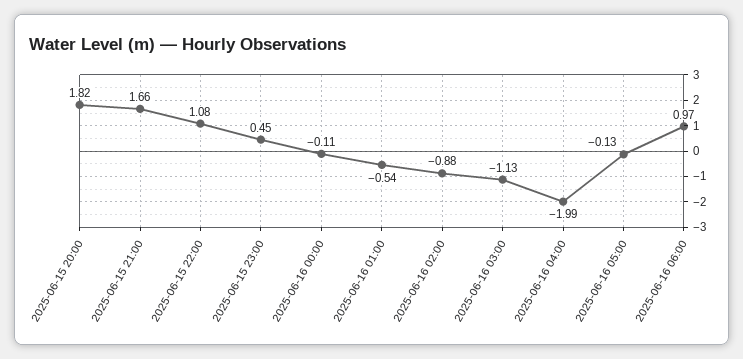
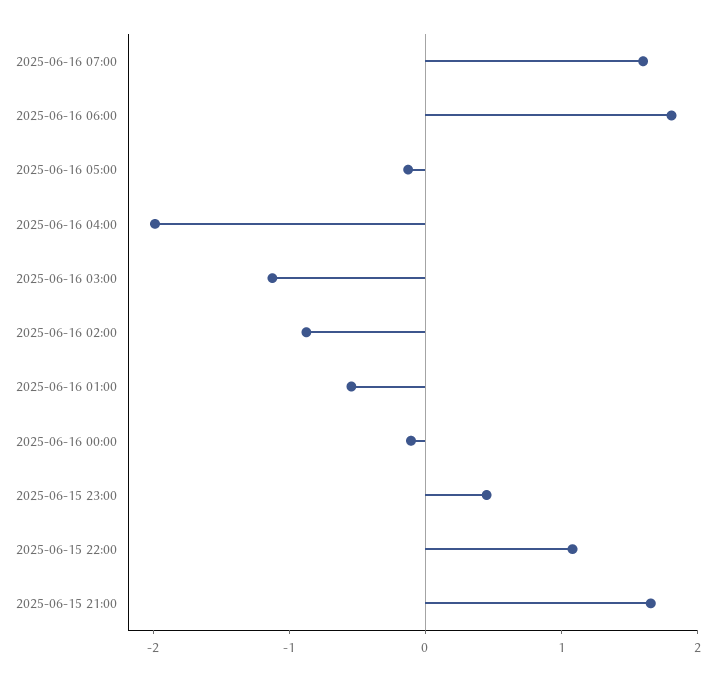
2025-06-15 20:00: 1.82 -> none
2025-06-16 06:00: 0.97 -> 1.8
2025-06-16 07:00: none -> 1.6

